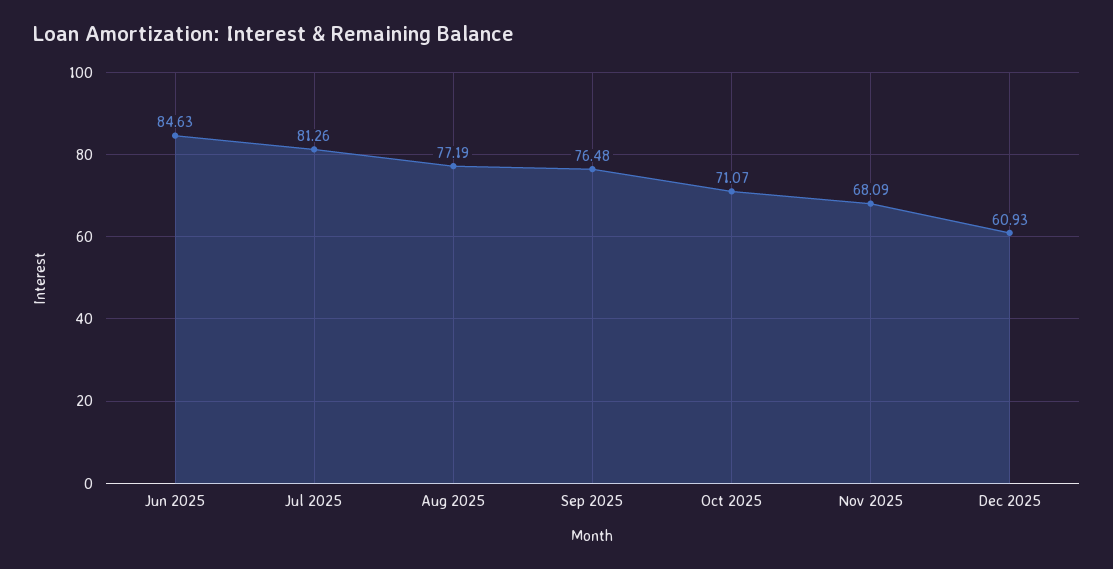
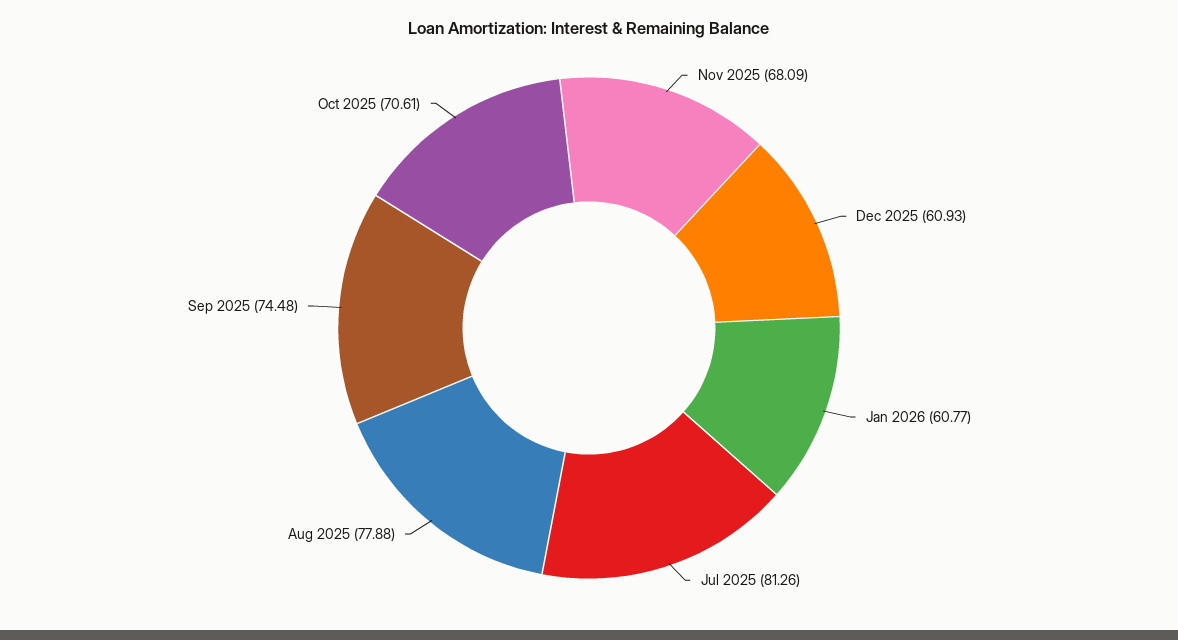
Jun 2025: 84.63 -> none
Aug 2025: 77.19 -> 77.88
Sep 2025: 76.48 -> 74.48
Oct 2025: 71.07 -> 70.61
Jan 2026: none -> 60.77

